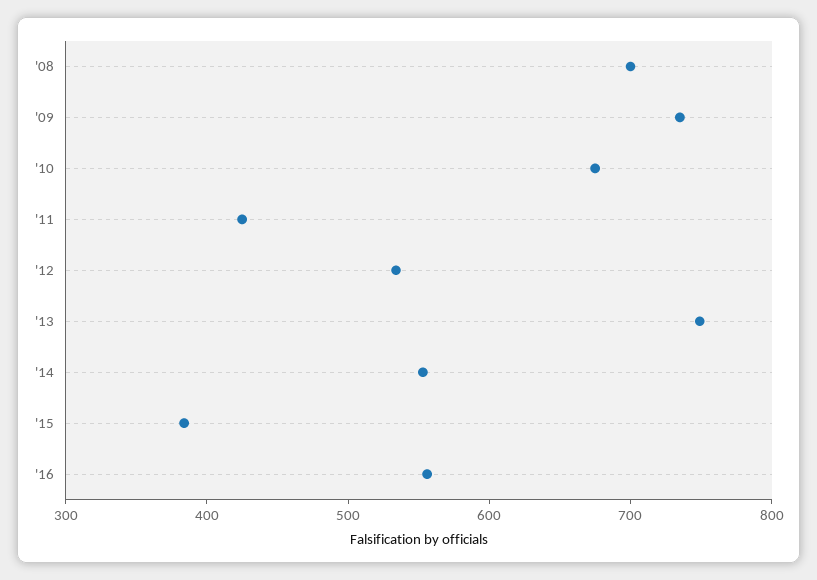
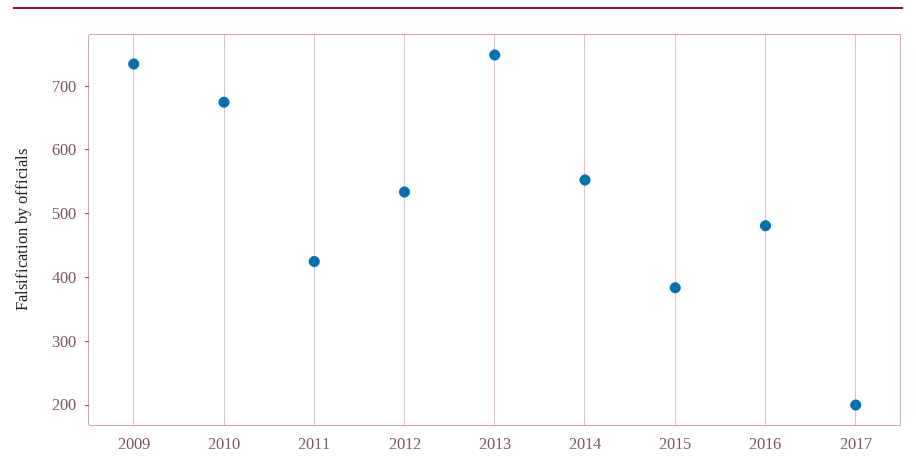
'08: 700 -> none
'16: 560 -> 480
2017: none -> 200

